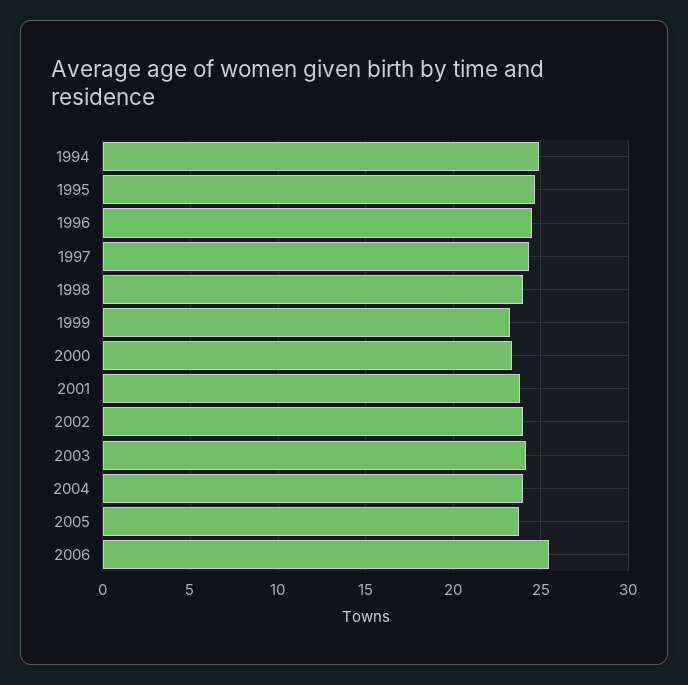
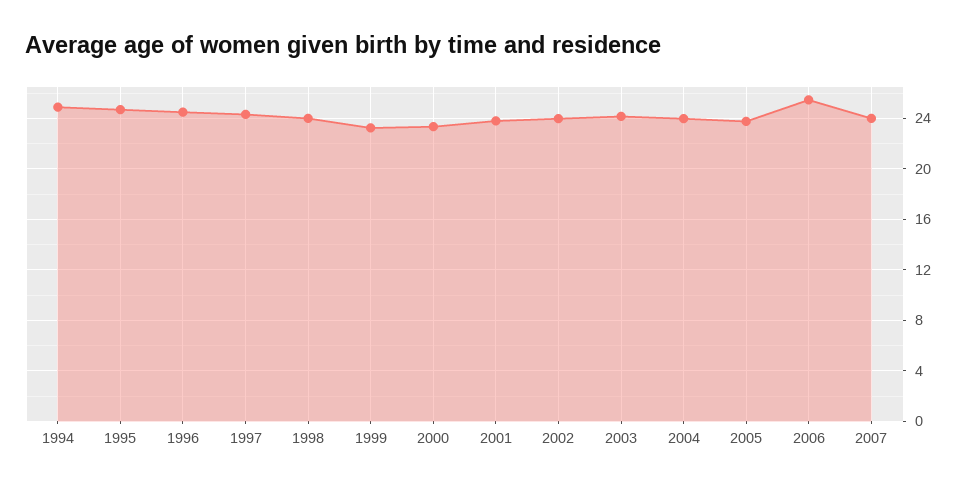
2007: none -> 24

